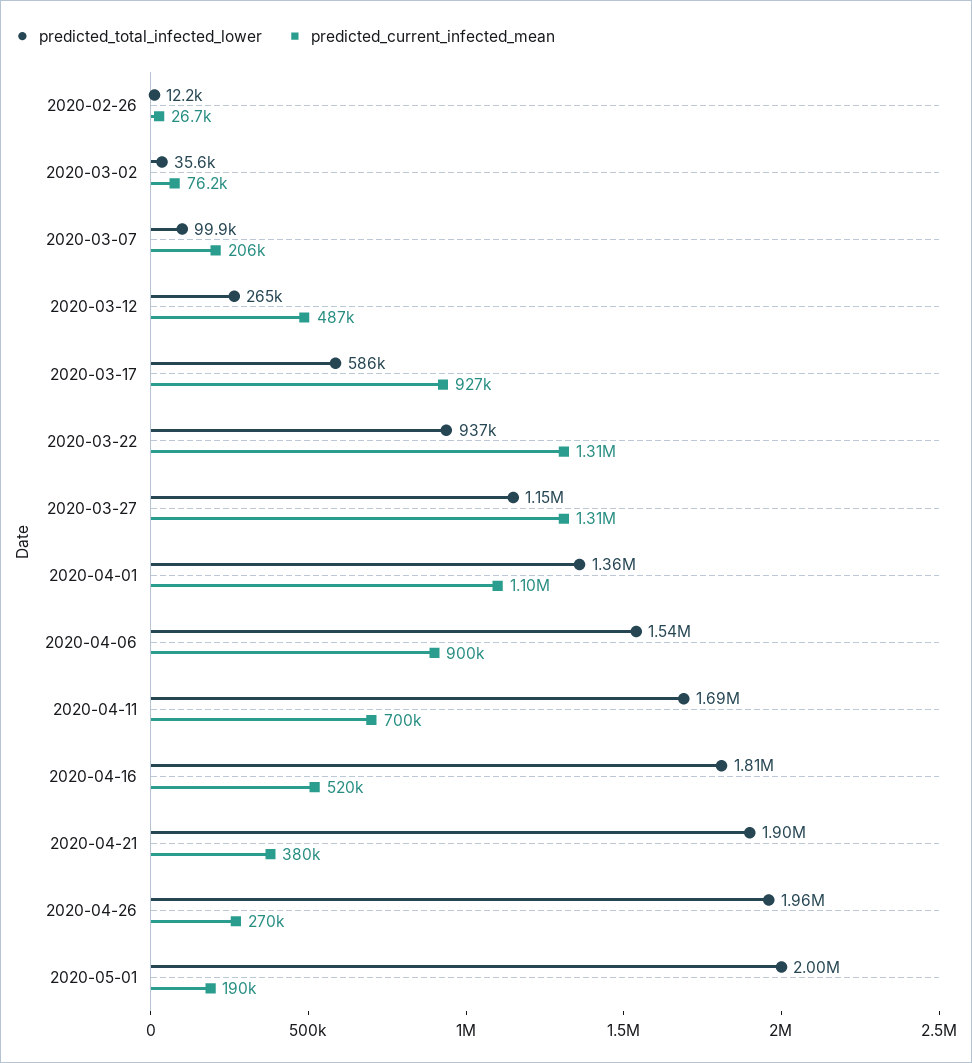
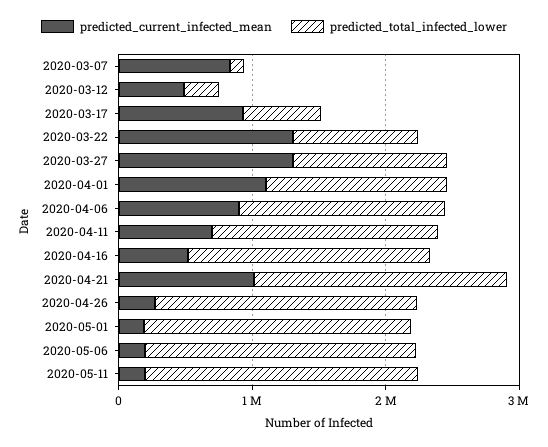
predicted_total_infected_lower, 2020-02-26: 12200 -> none
predicted_current_infected_mean, 2020-02-26: 26700 -> none
predicted_total_infected_lower, 2020-03-02: 35600 -> none
predicted_current_infected_mean, 2020-03-02: 76200 -> none
predicted_current_infected_mean, 2020-03-07: 206000 -> 800000
predicted_current_infected_mean, 2020-04-21: 380000 -> 1000000
predicted_current_infected_mean, 2020-05-06: none -> 200000
predicted_total_infected_lower, 2020-05-06: none -> 2000000
predicted_current_infected_mean, 2020-05-11: none -> 200000
predicted_total_infected_lower, 2020-05-11: none -> 2000000

